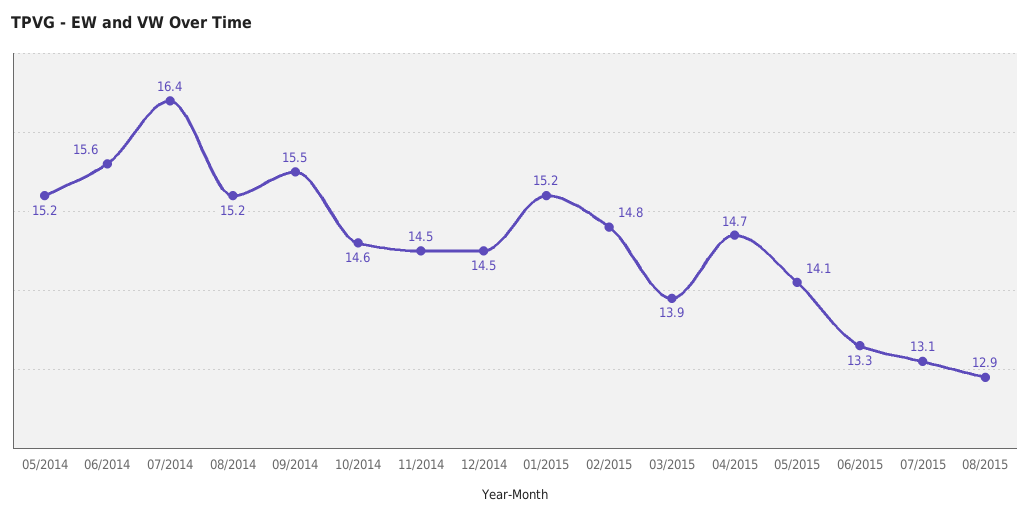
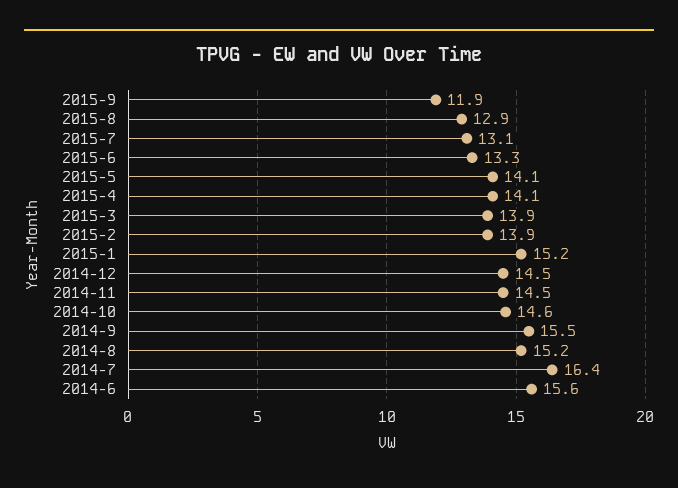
05/2014: 15.2 -> none
02/2015: 14.8 -> 13.9
04/2015: 14.7 -> 14.1
2015-9: none -> 11.9

